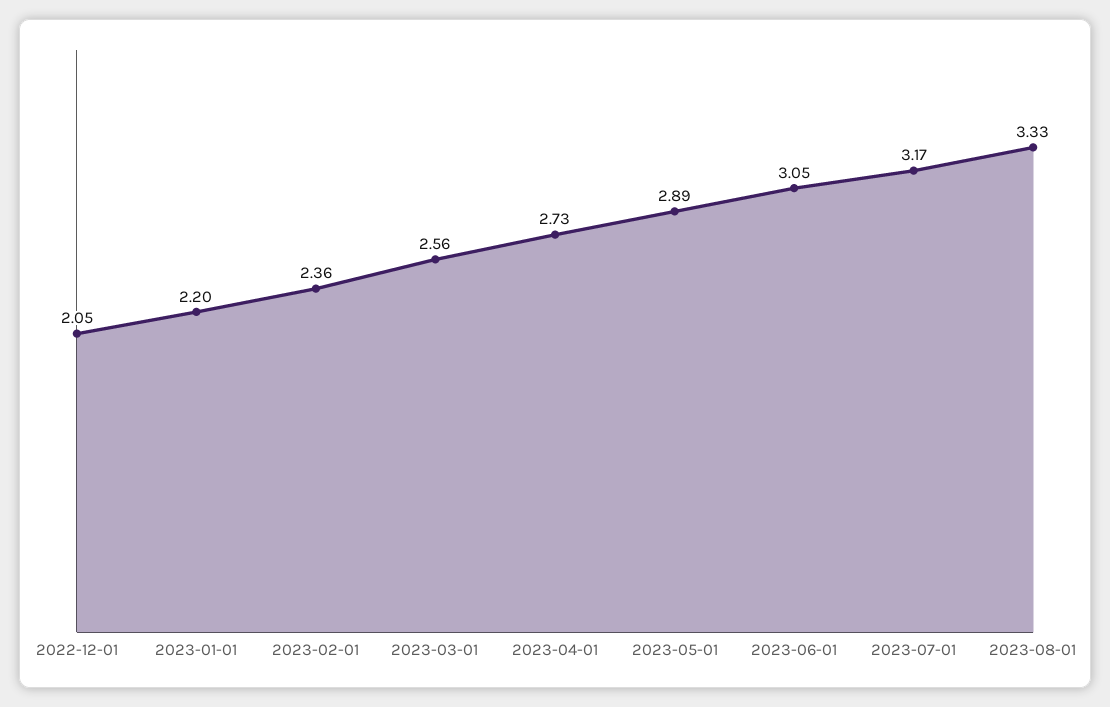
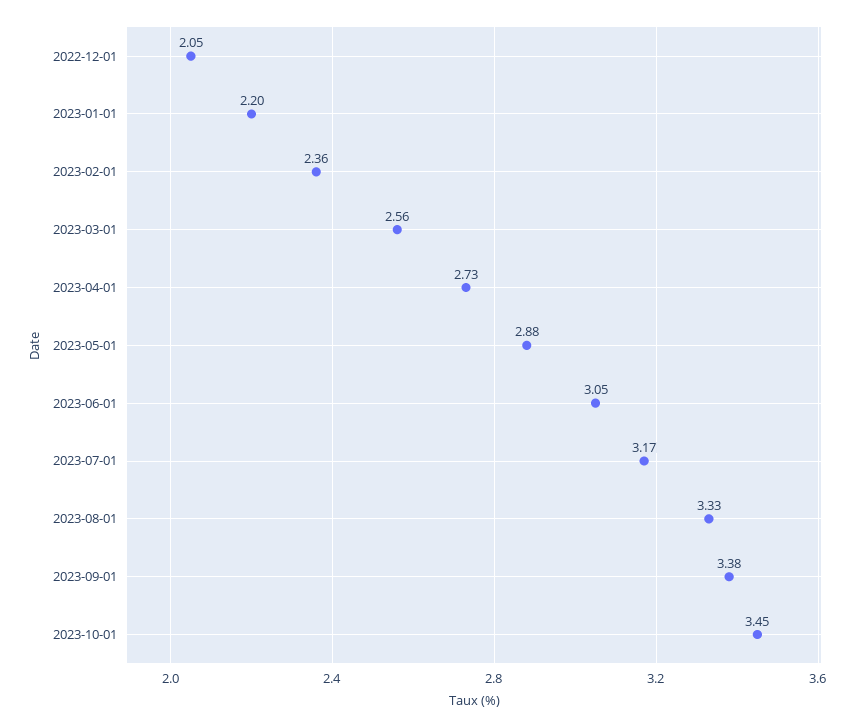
2023-05-01: 2.89 -> 2.88
2023-09-01: none -> 3.38
2023-10-01: none -> 3.45

